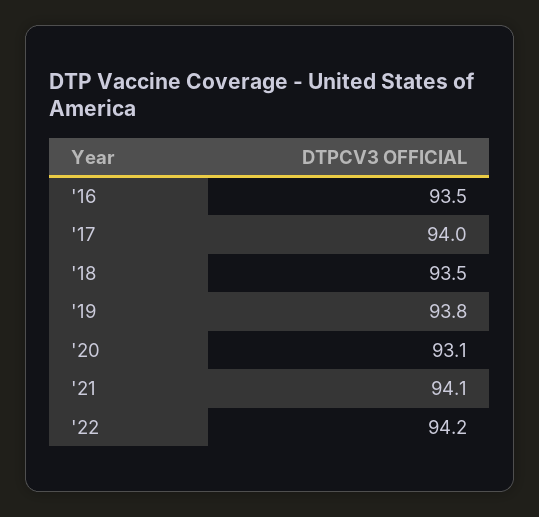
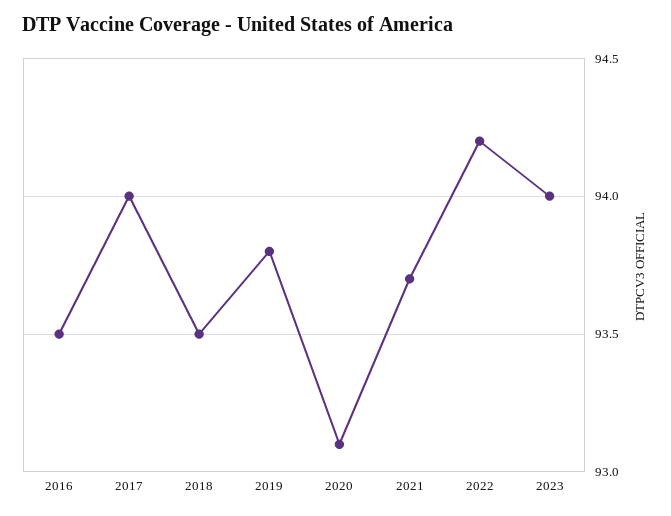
'21: 94.1 -> 93.7
2023: none -> 94

